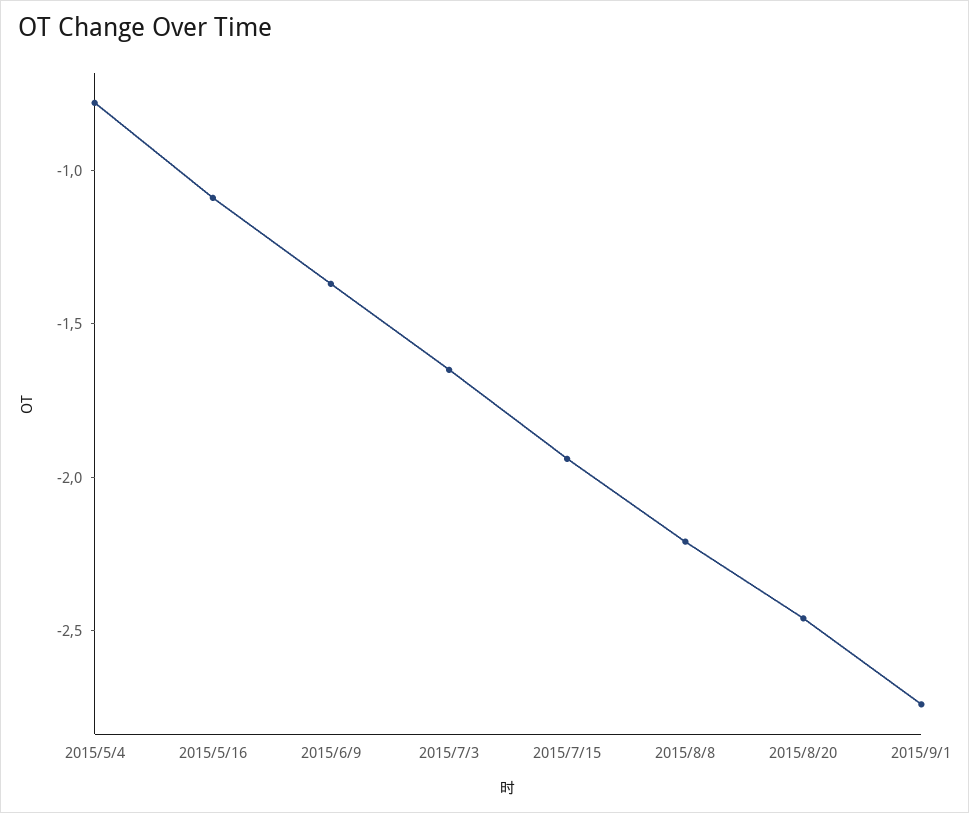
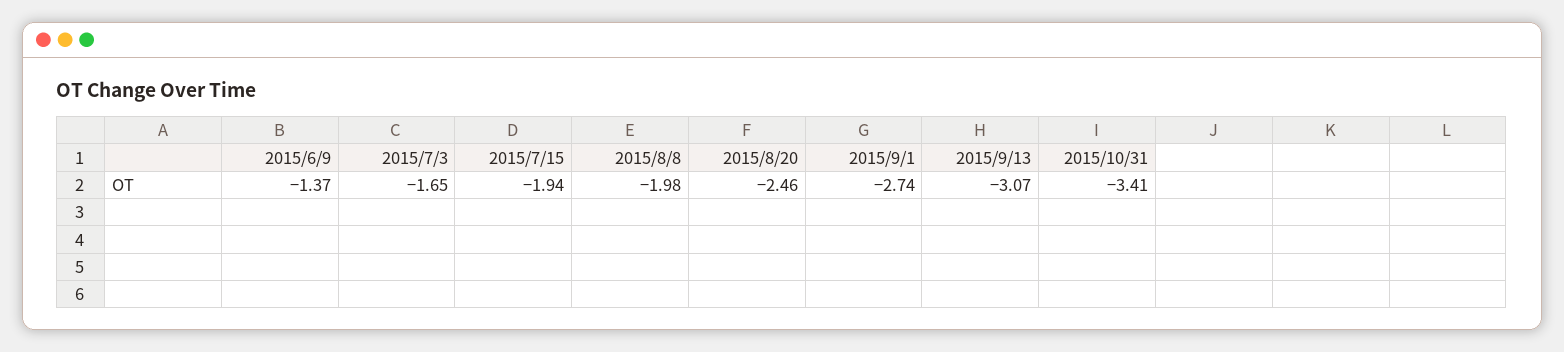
2015/5/4: -0.8 -> none
2015/5/16: -1.1 -> none
2015/8/8: -2.2 -> -1.98
2015/9/13: none -> -3.07
2015/10/31: none -> -3.41

